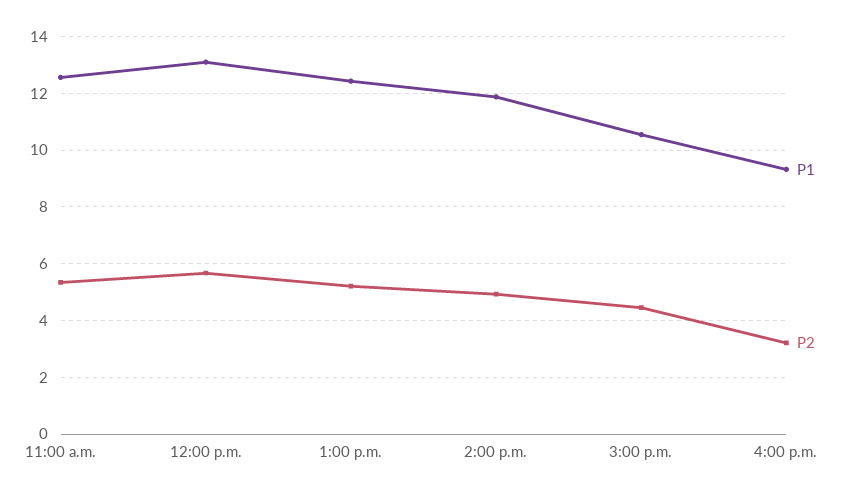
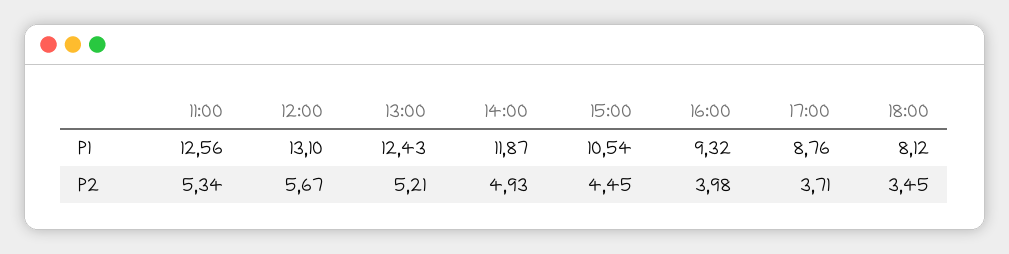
P2, 4:00 p.m.: 3.25 -> 3.98
P1, 17:00: none -> 8.76
P1, 18:00: none -> 8.12
P2, 17:00: none -> 3.71
P2, 18:00: none -> 3.45

